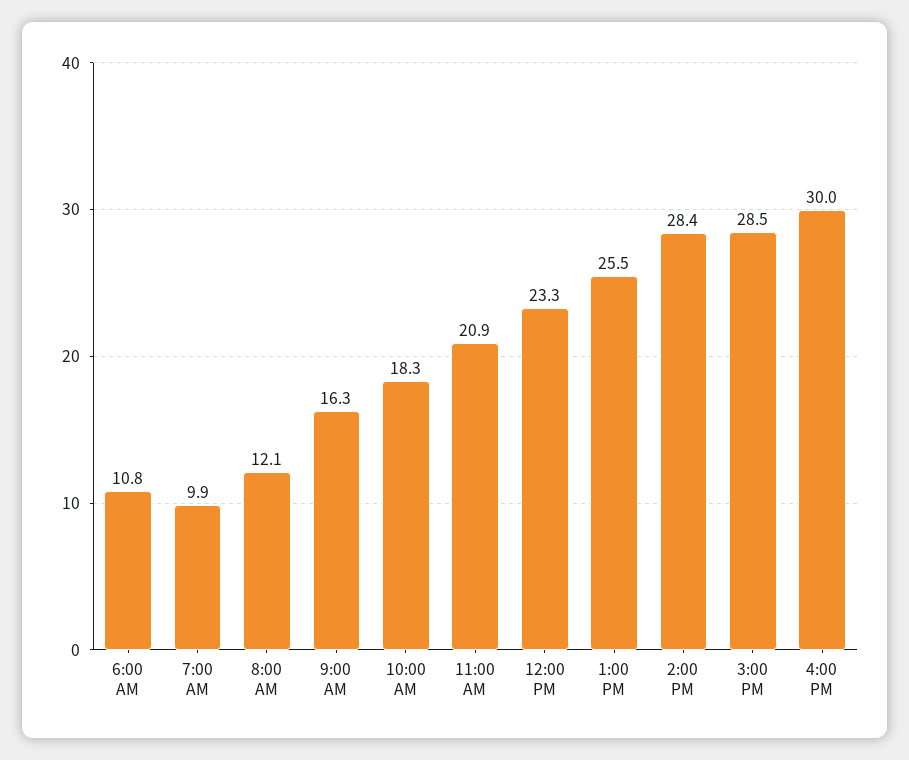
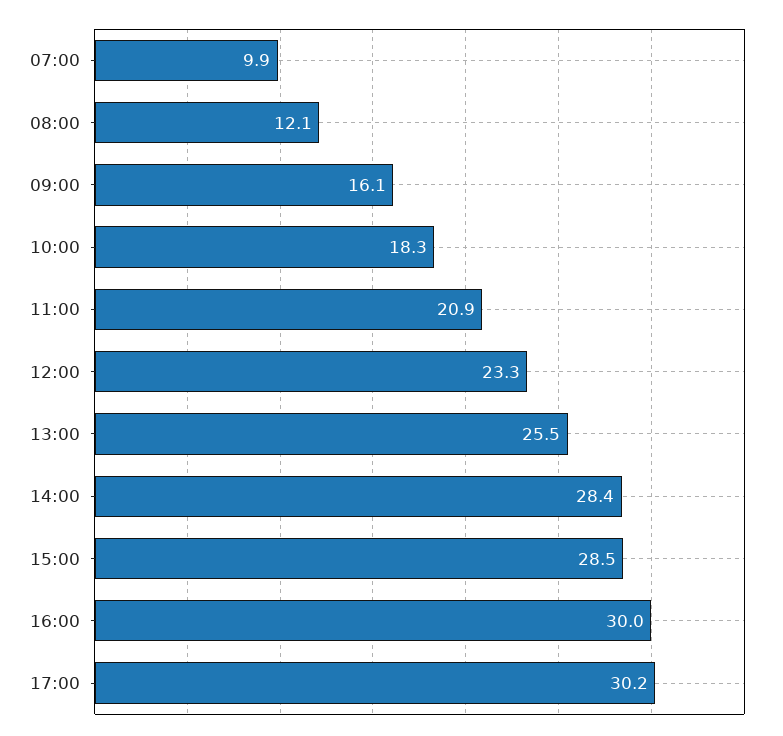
6:00 AM: 10.8 -> none
9:00 AM: 16.3 -> 16.1
17:00: none -> 30.2

